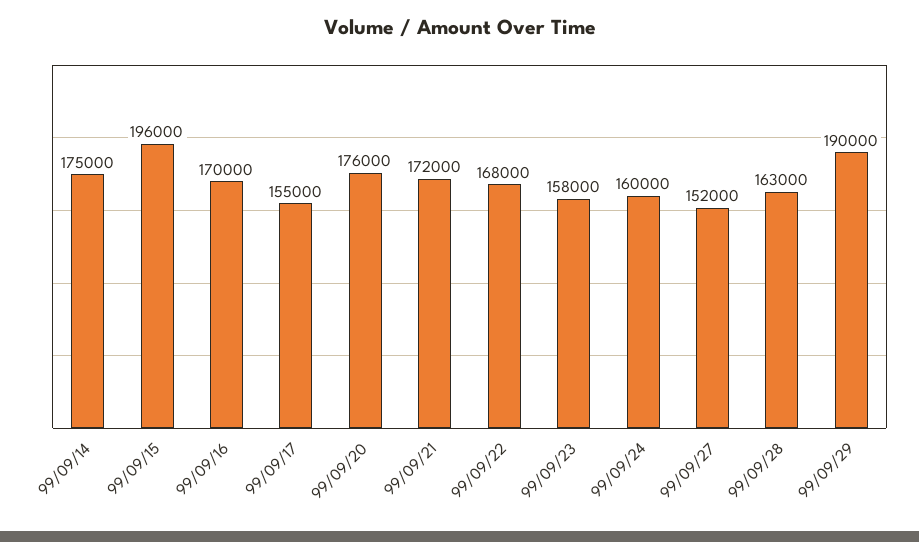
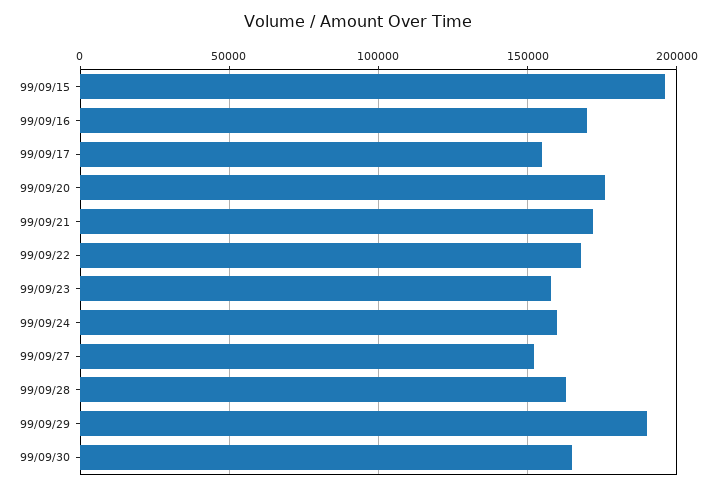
99/09/14: 175000 -> none
99/09/30: none -> 165000

